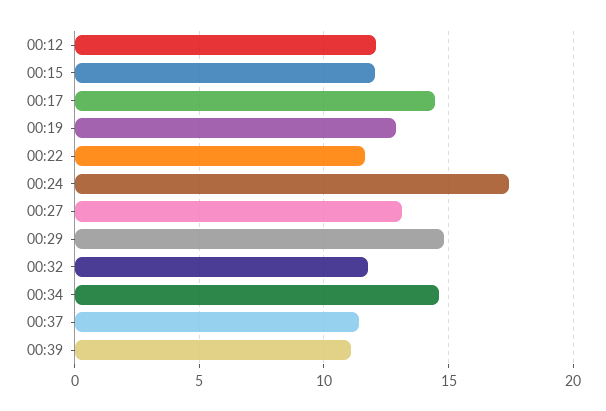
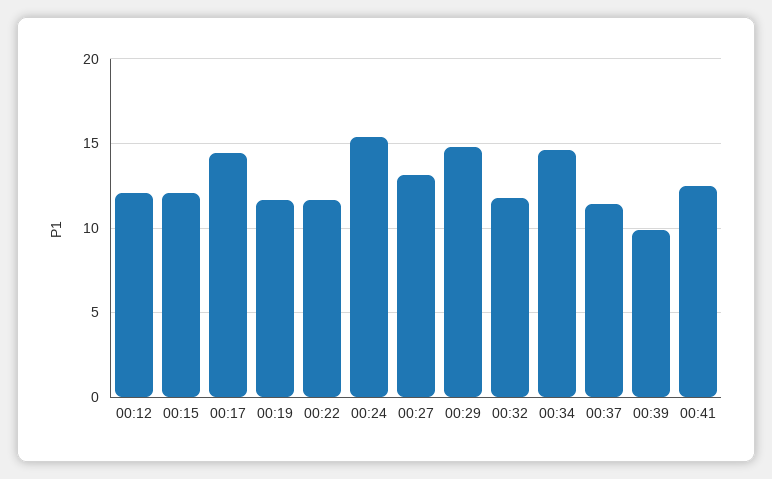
00:19: 13 -> 11.5
00:24: 17.5 -> 15.5
00:39: 11 -> 10
00:41: none -> 12.5

